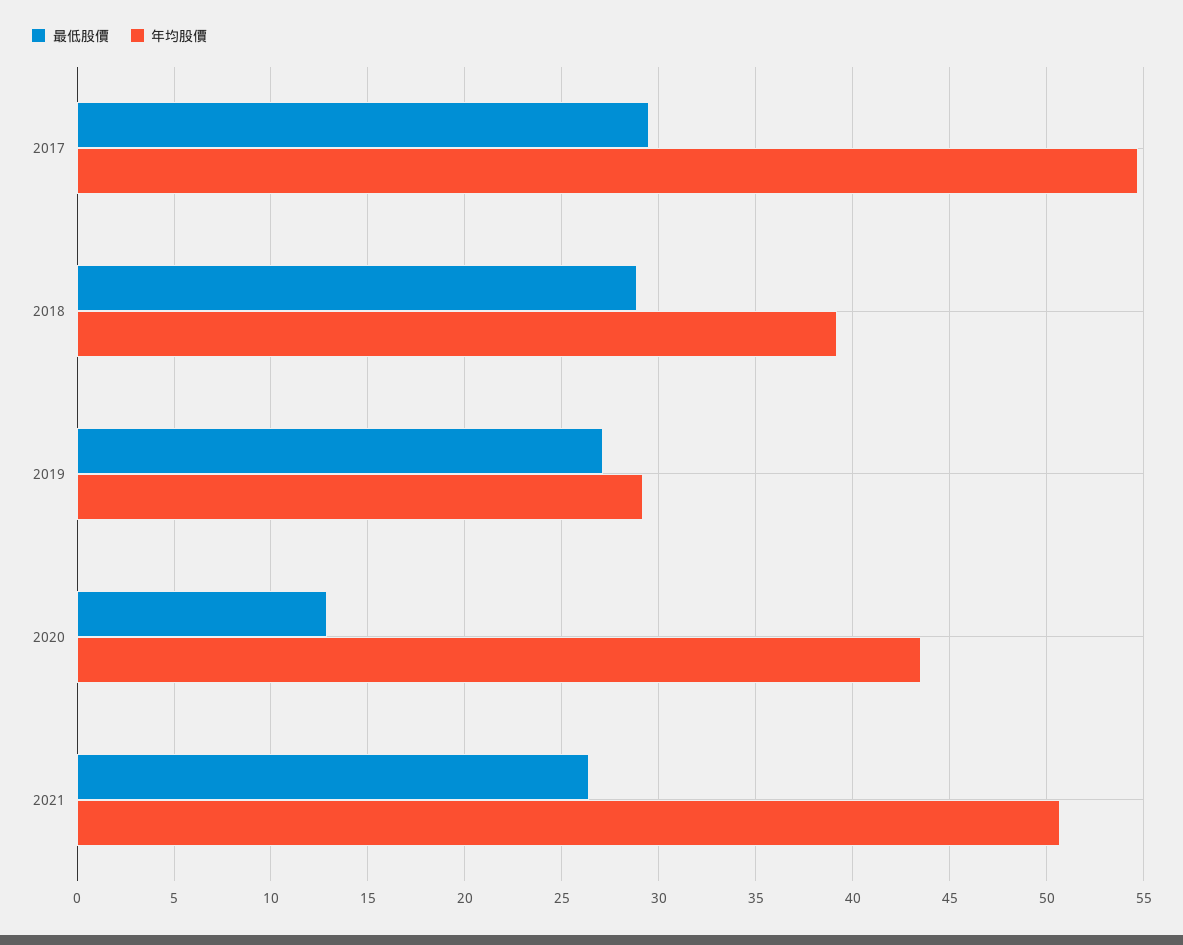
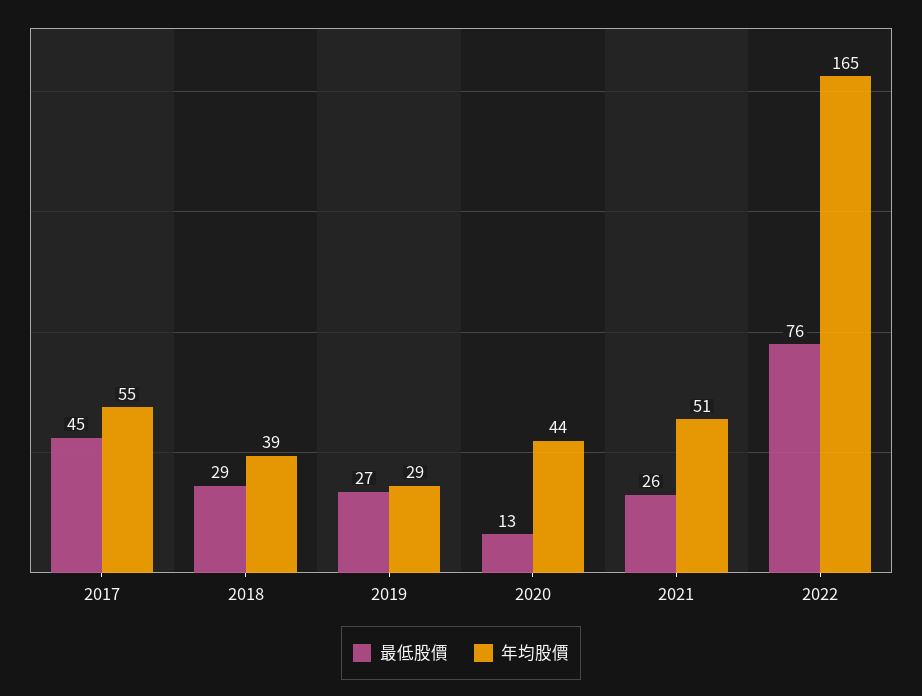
最低股價, 2017: 29.5 -> 45
最低股價, 2022: none -> 76
年均股價, 2022: none -> 165

